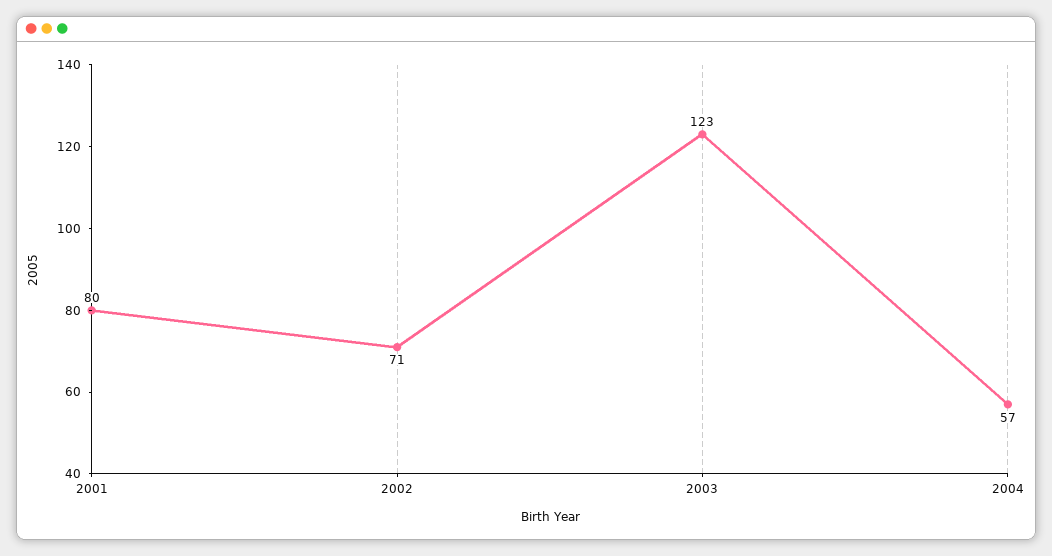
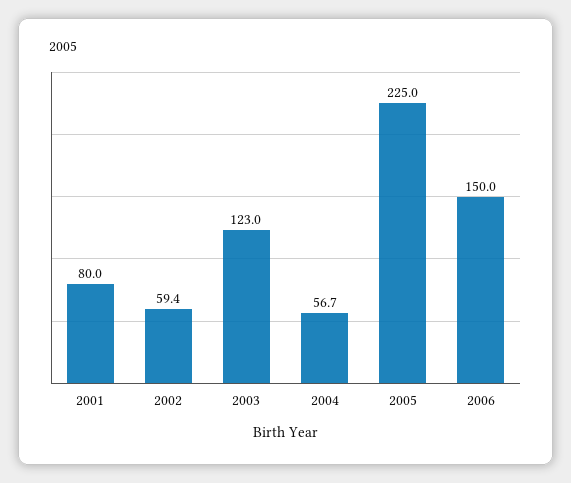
2002: 71 -> 59.4
2004: 57 -> 56.7
2005: none -> 225
2006: none -> 150

